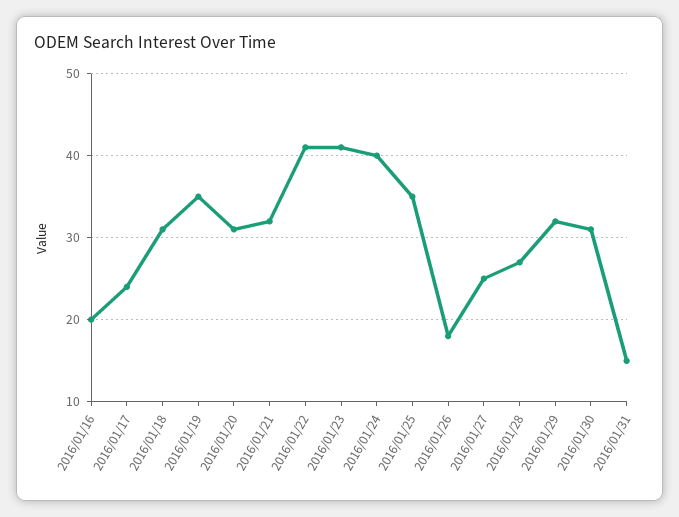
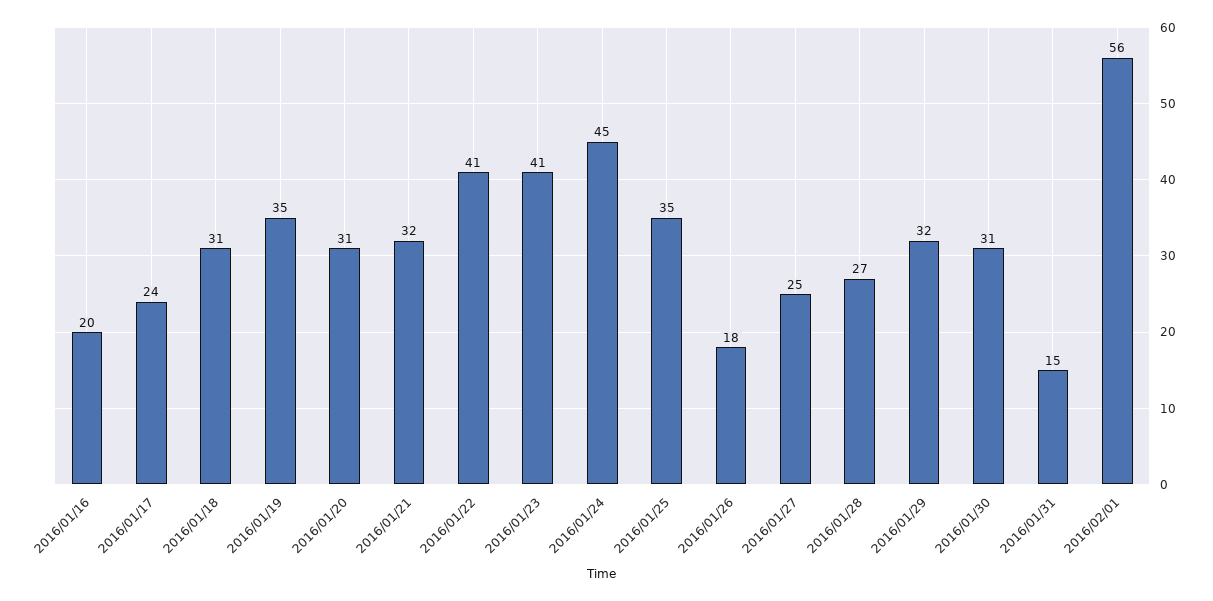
2016/01/24: 40 -> 45
2016/02/01: none -> 56

